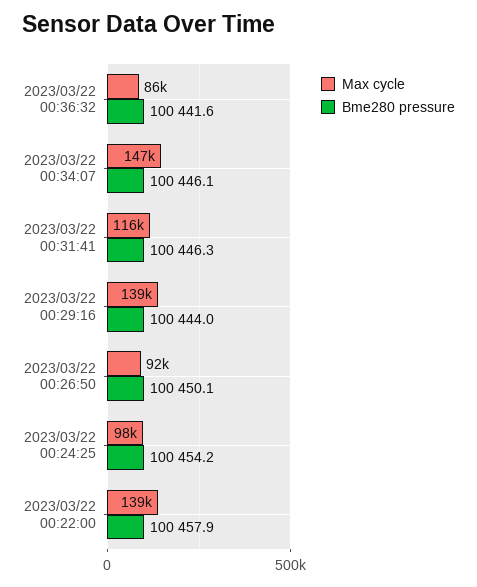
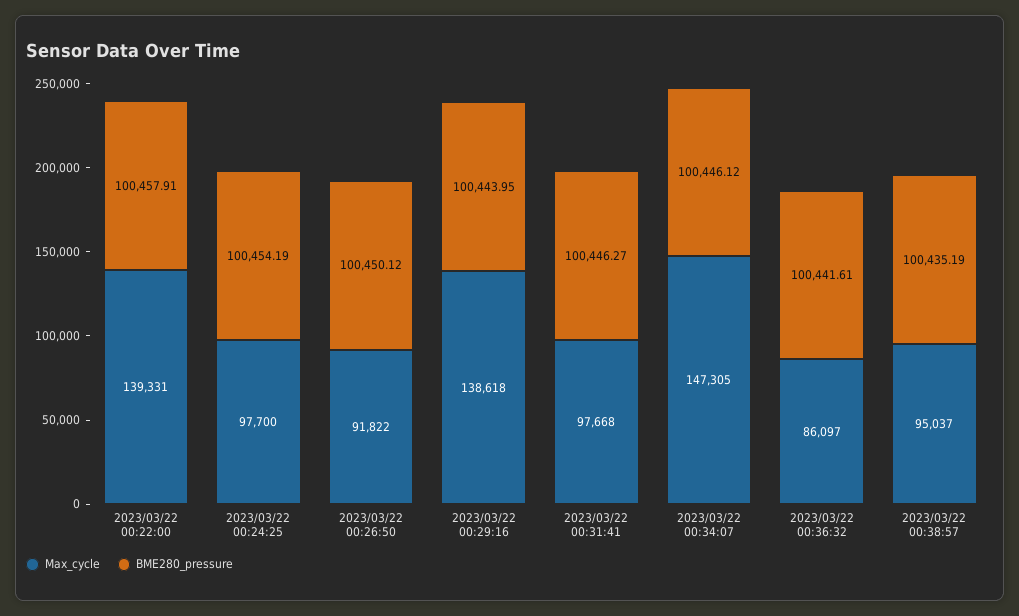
Max cycle, 2023/03/22 00:31:41: 116000 -> 97668
Max cycle, 2023/03/22 00:38:57: none -> 95037
Bme280 pressure, 2023/03/22 00:38:57: none -> 100435.19

